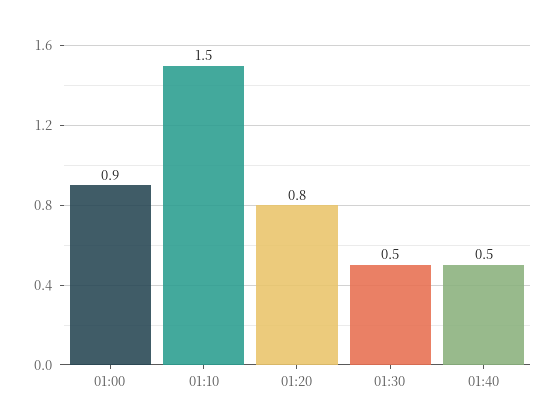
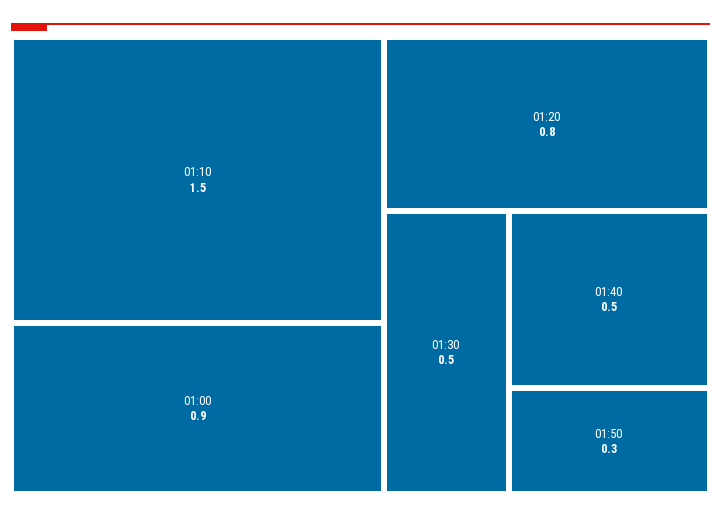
01:50: none -> 0.3

